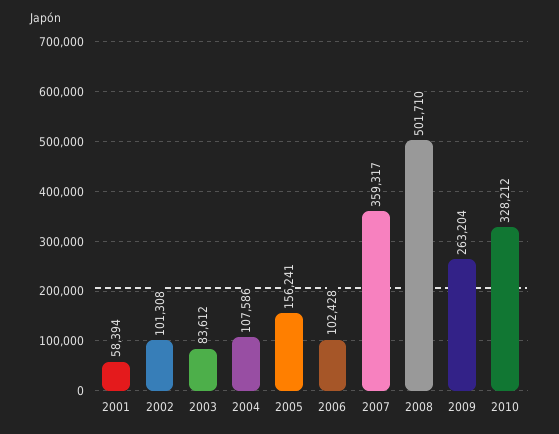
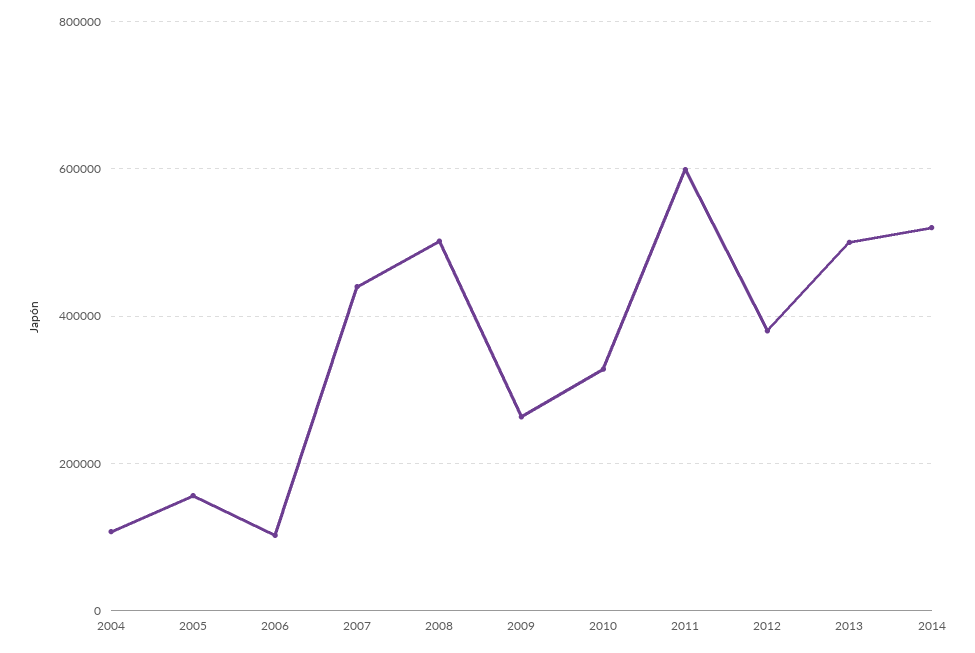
2001: 58394 -> none
2002: 101308 -> none
2003: 83612 -> none
2007: 359317 -> 440000
2011: none -> 600000
2012: none -> 380000
2013: none -> 500000
2014: none -> 520000

